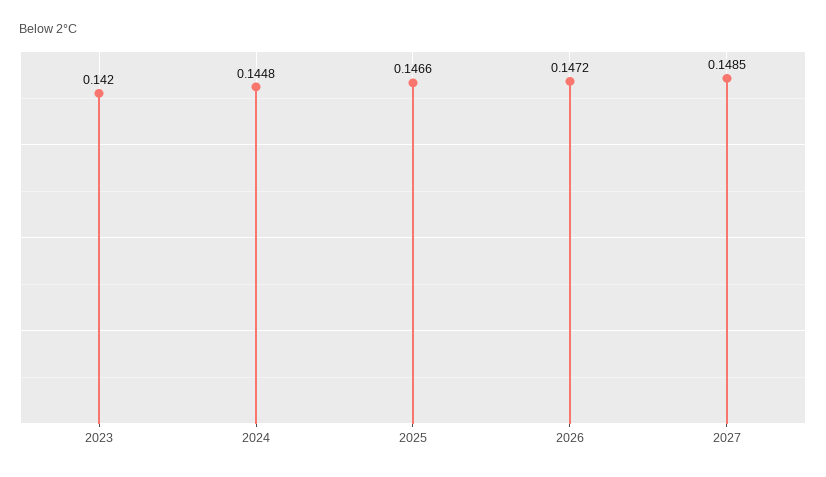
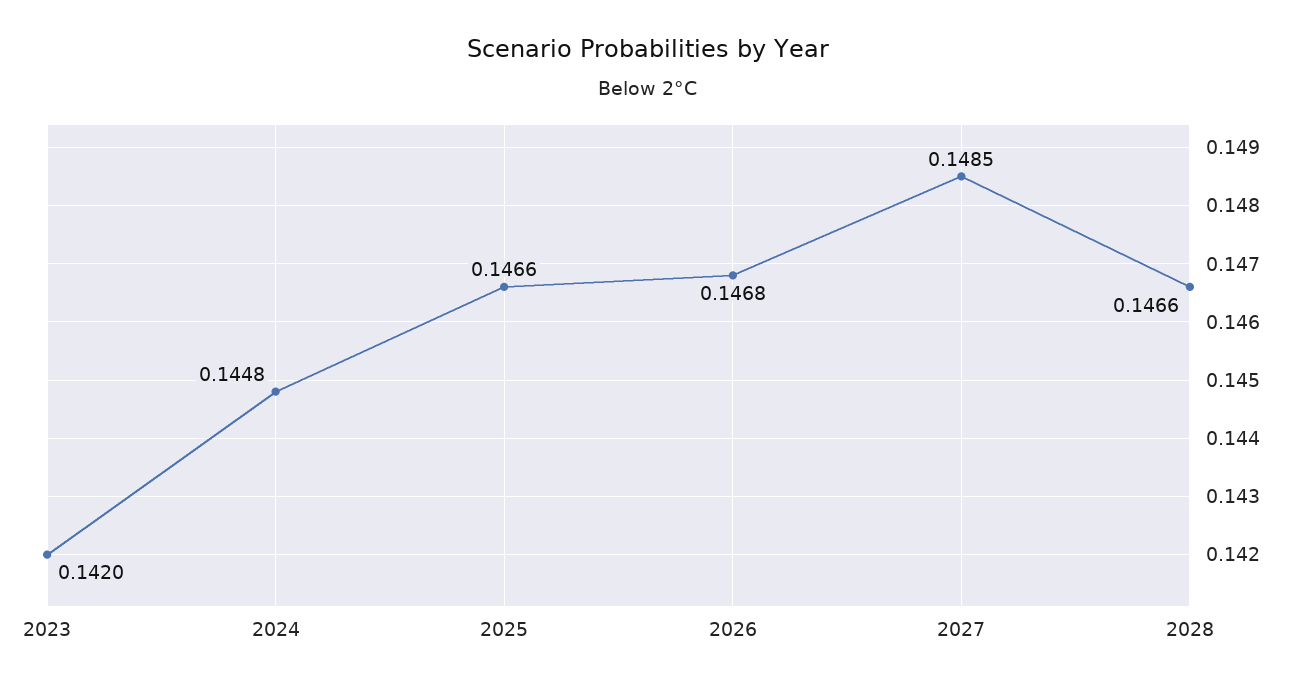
2026: 0.1472 -> 0.1468
2028: none -> 0.1466

